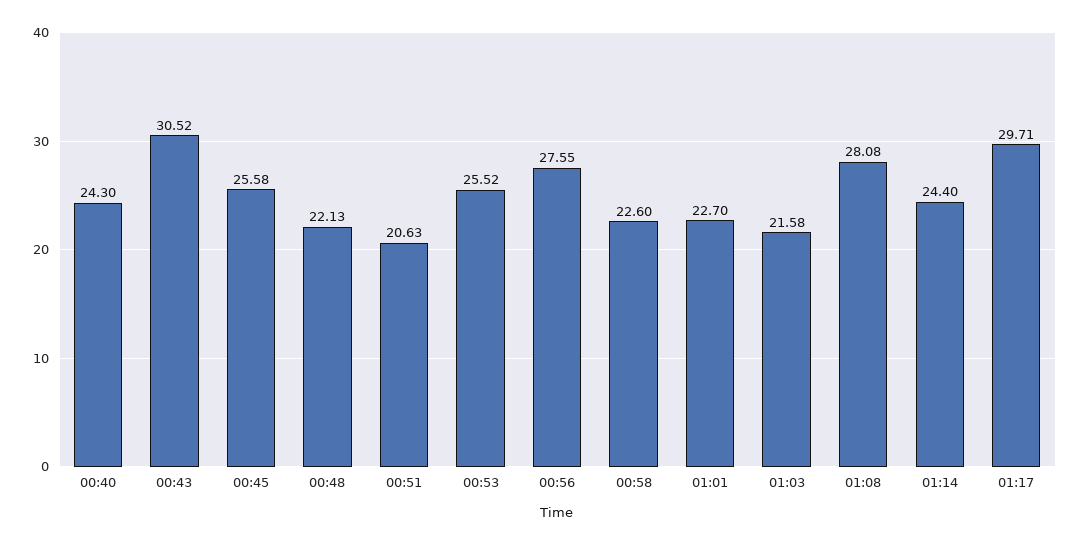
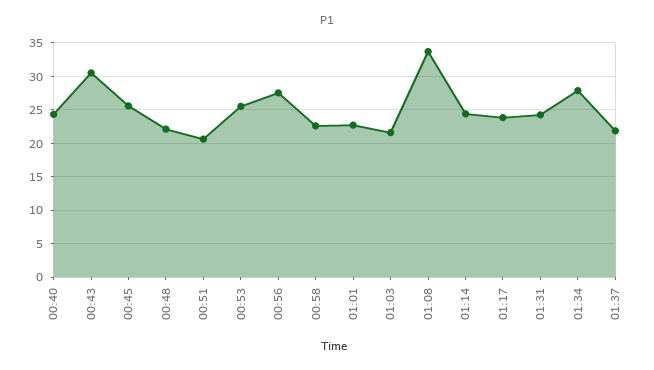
01:08: 28.08 -> 34
01:17: 29.71 -> 24
01:31: none -> 24
01:34: none -> 28
01:37: none -> 22

